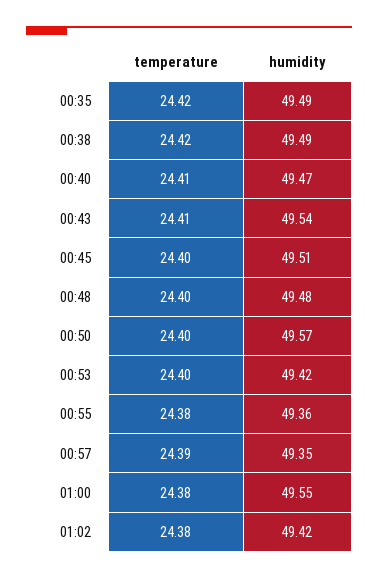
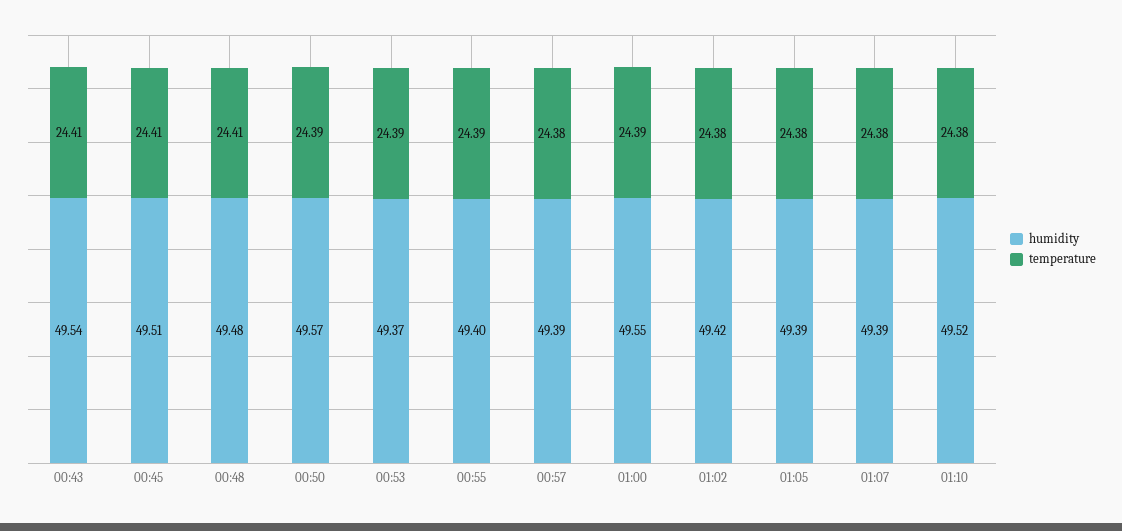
temperature, 00:35: 24.42 -> none
humidity, 00:35: 49.49 -> none
temperature, 00:38: 24.42 -> none
humidity, 00:38: 49.49 -> none
temperature, 00:40: 24.41 -> none
humidity, 00:40: 49.47 -> none
temperature, 00:45: 24.4 -> 24.41
temperature, 00:48: 24.4 -> 24.41
temperature, 00:50: 24.4 -> 24.39
temperature, 00:53: 24.4 -> 24.39
humidity, 00:53: 49.42 -> 49.37
temperature, 00:55: 24.38 -> 24.39
humidity, 00:55: 49.36 -> 49.4
temperature, 00:57: 24.39 -> 24.38
humidity, 00:57: 49.35 -> 49.39
temperature, 01:00: 24.38 -> 24.39
humidity, 01:05: none -> 49.39
temperature, 01:05: none -> 24.38
humidity, 01:07: none -> 49.39
temperature, 01:07: none -> 24.38
humidity, 01:10: none -> 49.52
temperature, 01:10: none -> 24.38

